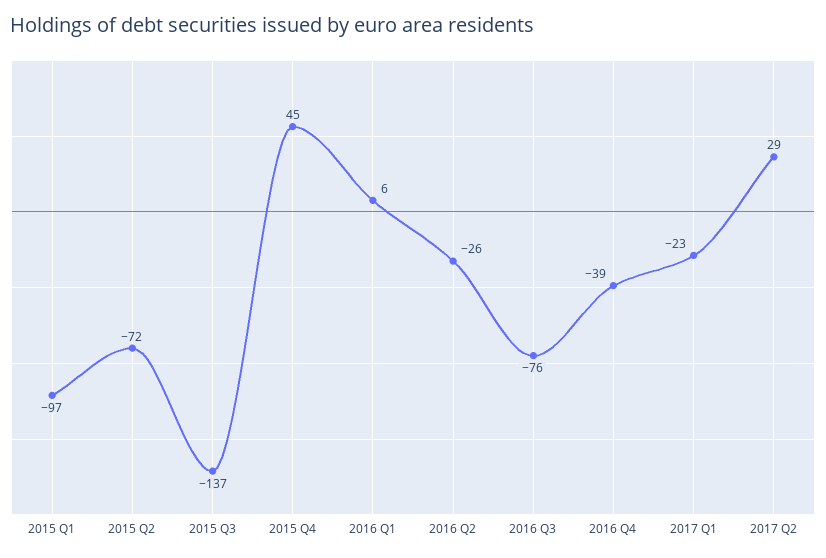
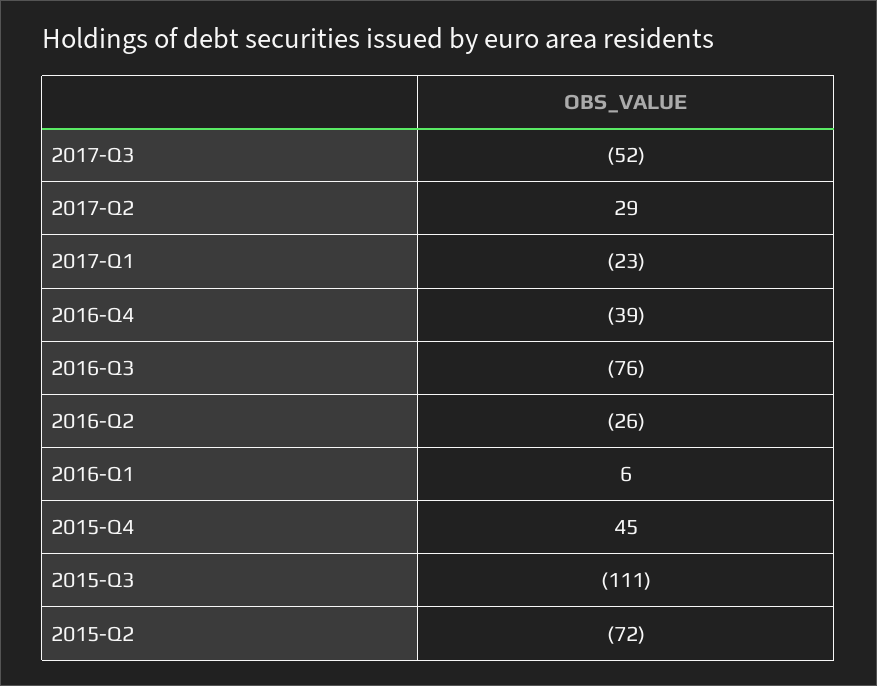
2015 Q1: -97 -> none
2015 Q3: -137 -> -111
2017-Q3: none -> -52

